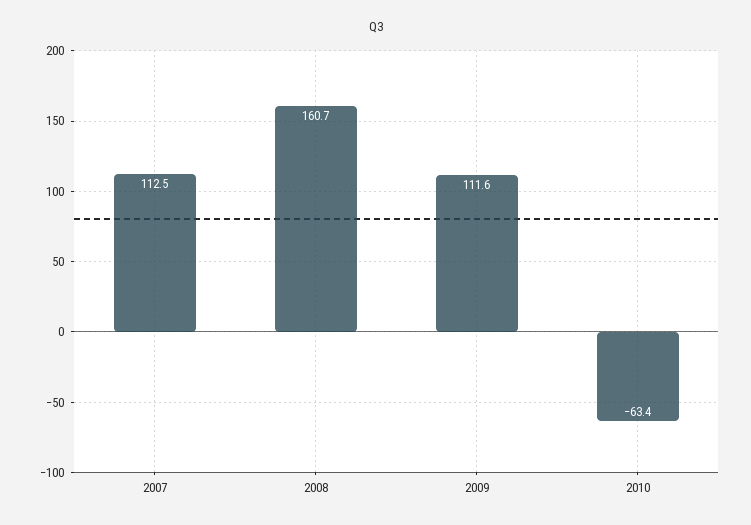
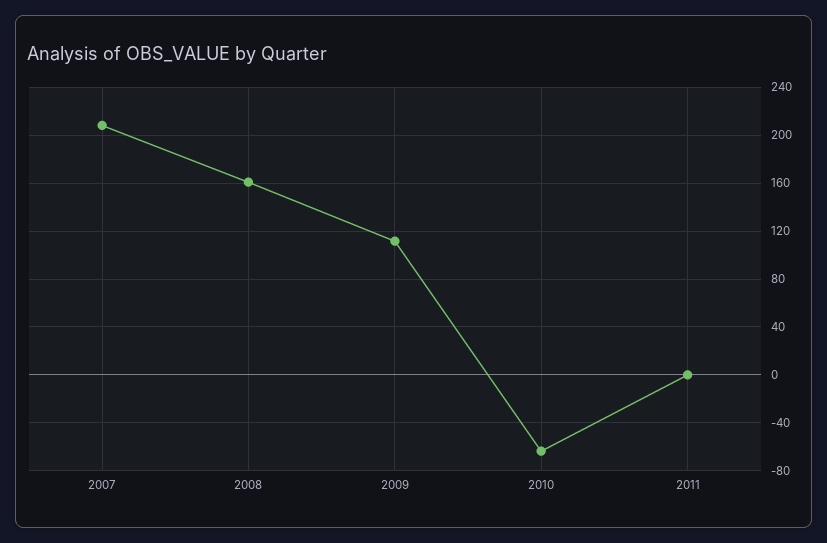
2007: 112.5 -> 210
2011: none -> 0

